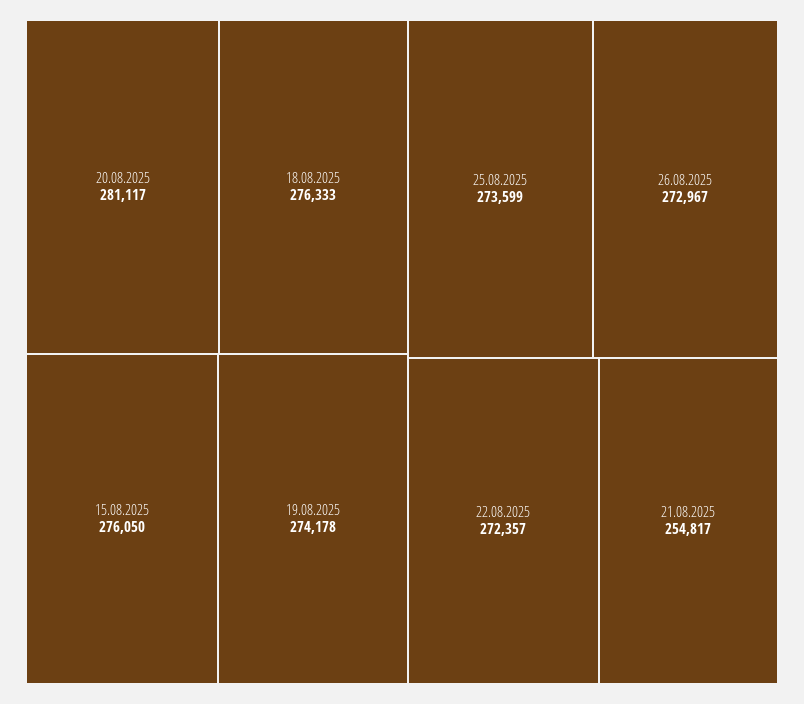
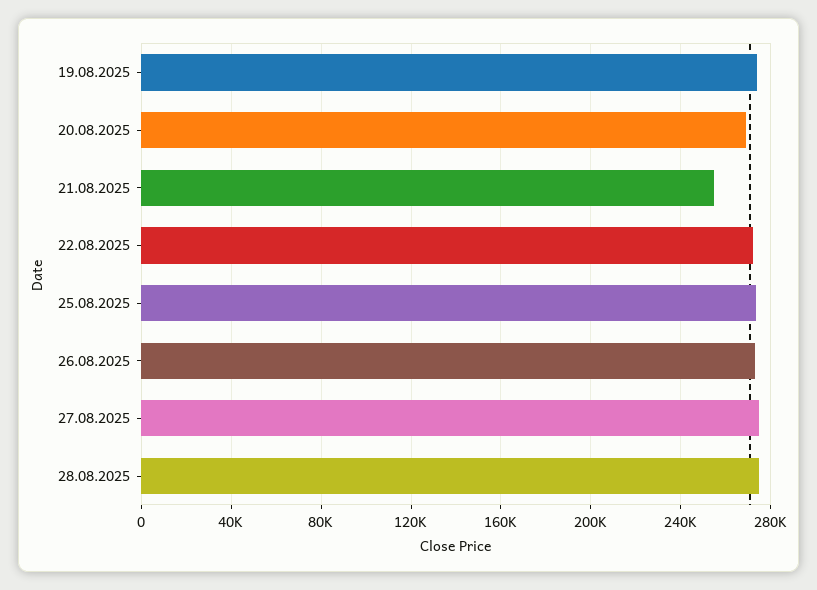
20.08.2025: 281117 -> 270000
18.08.2025: 276333 -> none
15.08.2025: 276050 -> none
27.08.2025: none -> 275000
28.08.2025: none -> 275000

